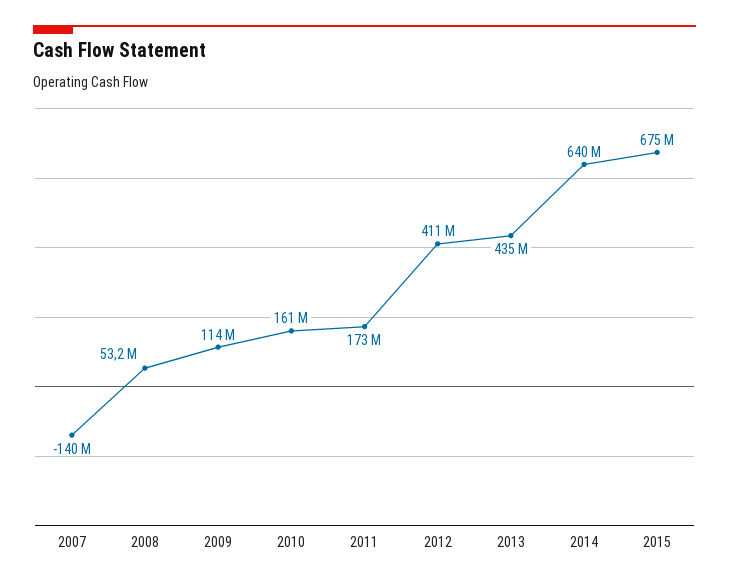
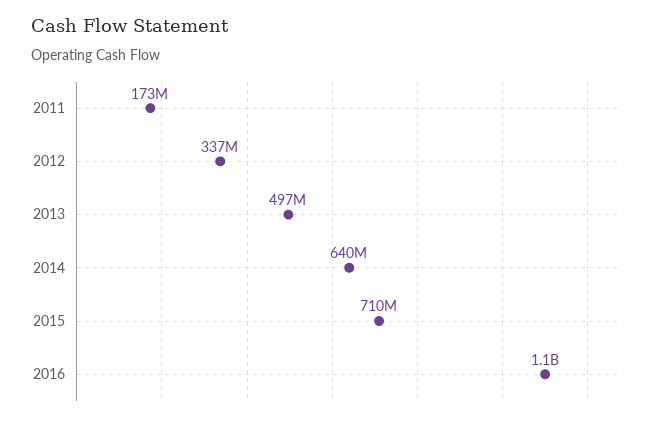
2007: -140000000 -> none
2008: 53200000 -> none
2009: 114000000 -> none
2010: 161000000 -> none
2012: 411000000 -> 337000000
2013: 435000000 -> 497000000
2015: 675000000 -> 710000000
2016: none -> 1100000000

